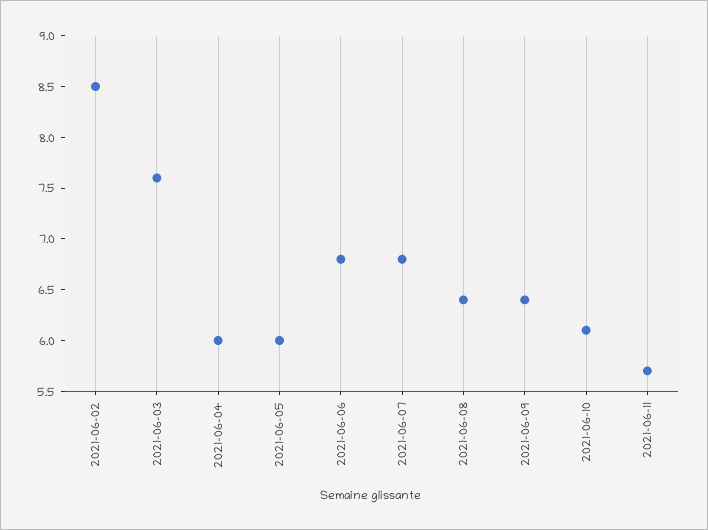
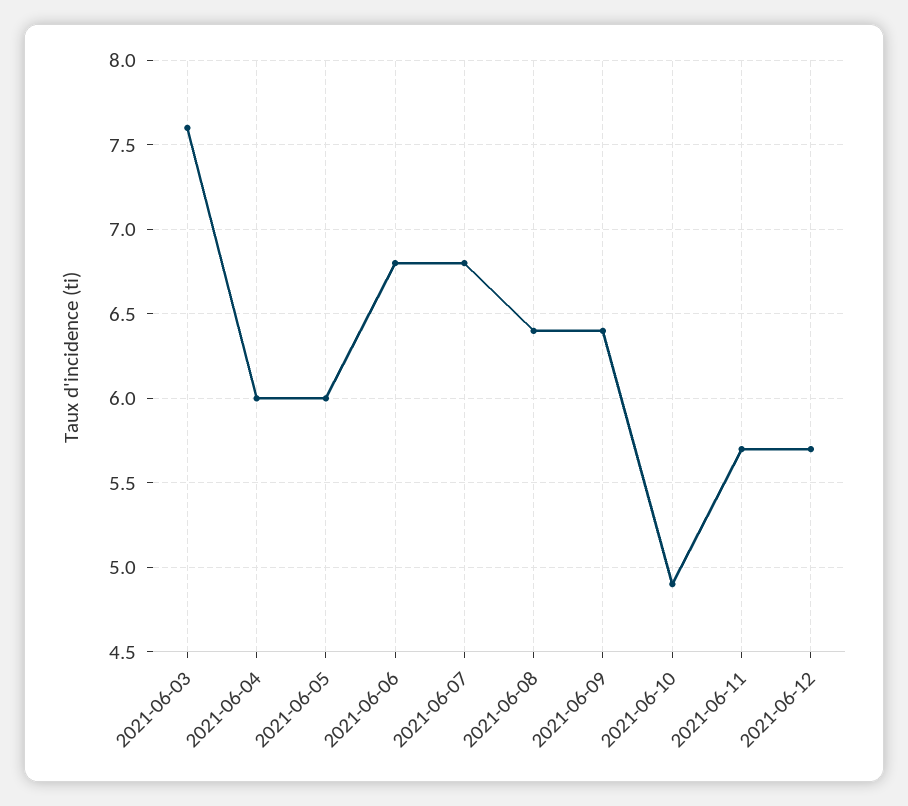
2021-06-02: 8.5 -> none
2021-06-10: 6.1 -> 4.9
2021-06-12: none -> 5.7

